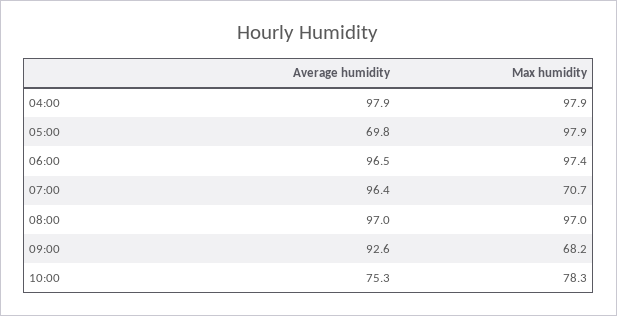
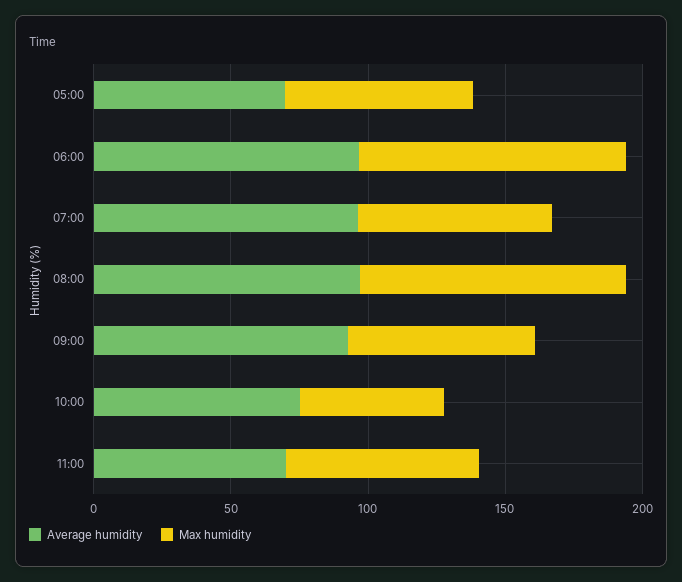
Average humidity, 04:00: 97.9 -> none
Max humidity, 04:00: 97.9 -> none
Max humidity, 05:00: 97.9 -> 70
Max humidity, 10:00: 78.3 -> 50
Average humidity, 11:00: none -> 70
Max humidity, 11:00: none -> 70

